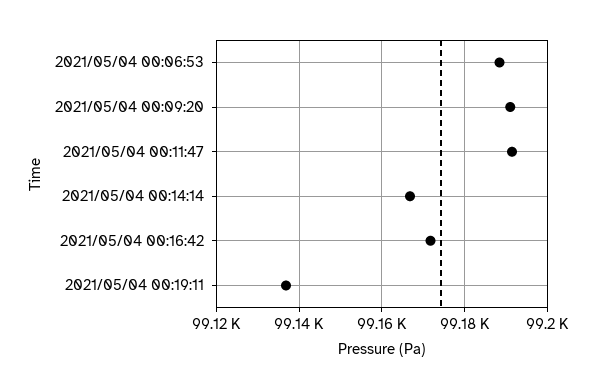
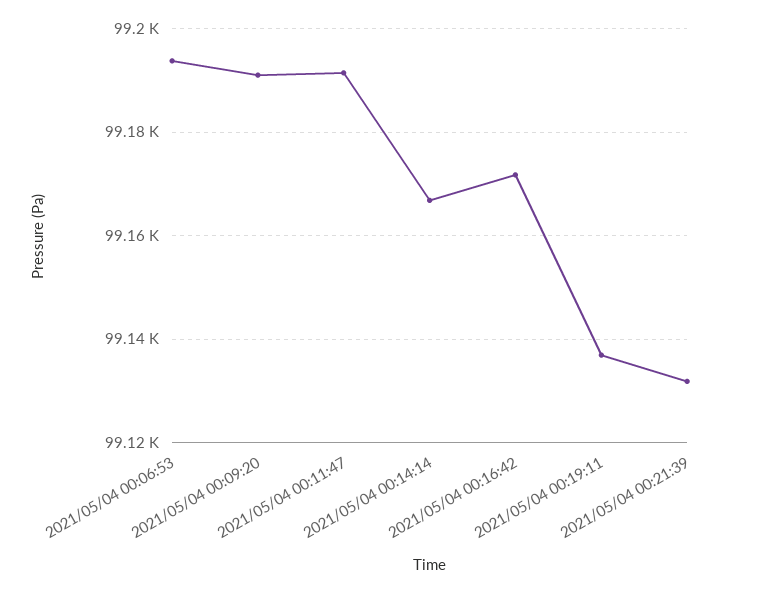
2021/05/04 00:06:53: 99188 -> 99194
2021/05/04 00:21:39: none -> 99132

